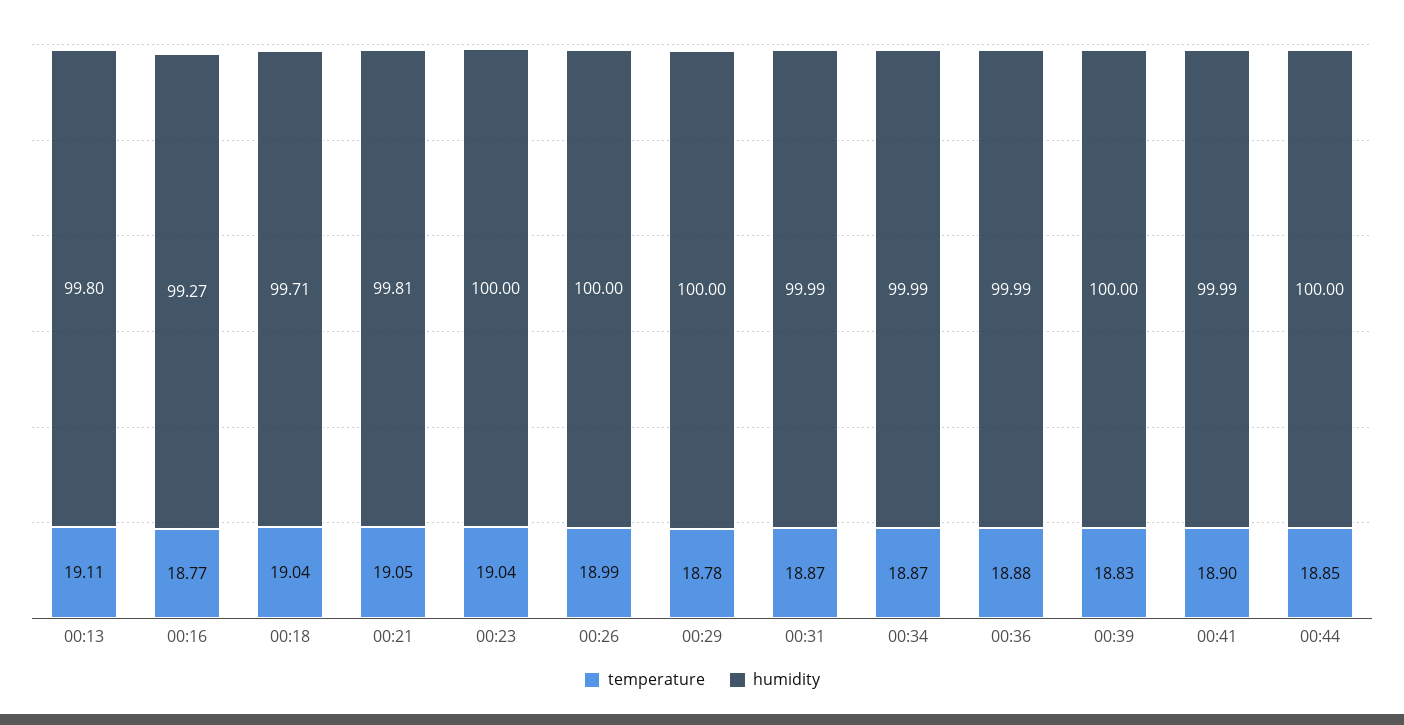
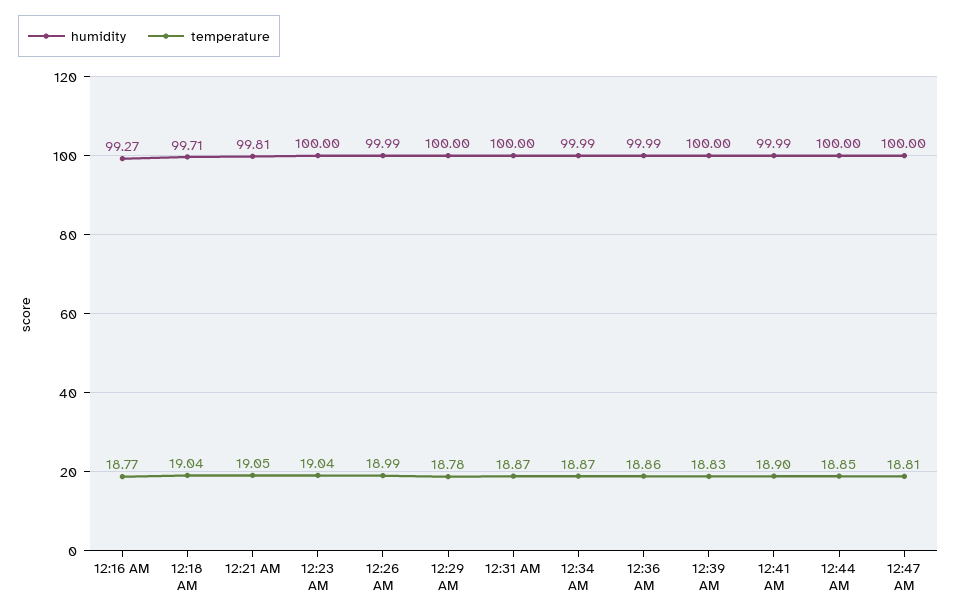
temperature, 00:13: 19.11 -> none
humidity, 00:13: 99.8 -> none
humidity, 00:26: 100 -> 99.99
humidity, 00:31: 99.99 -> 100
temperature, 00:36: 18.88 -> 18.86
humidity, 12:47 AM: none -> 100
temperature, 12:47 AM: none -> 18.81

